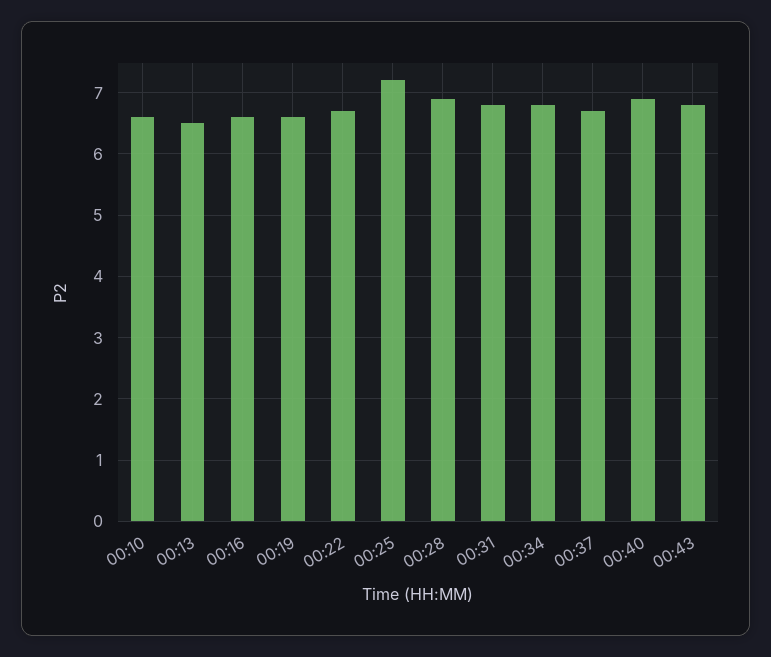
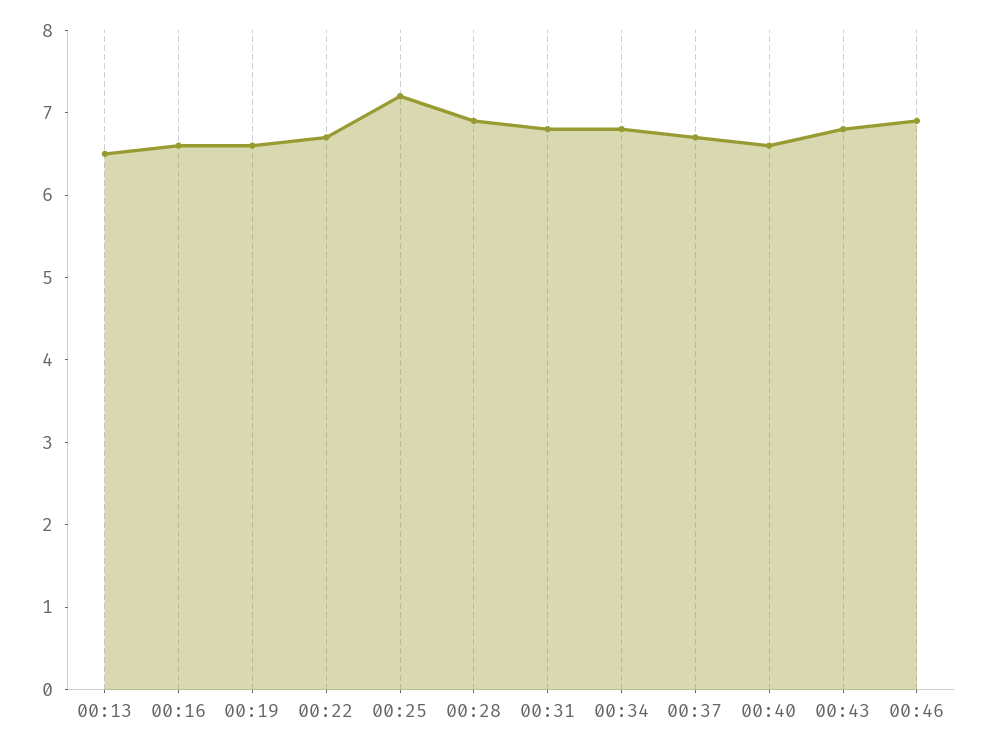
00:10: 6.6 -> none
00:40: 6.9 -> 6.6
00:46: none -> 6.9

